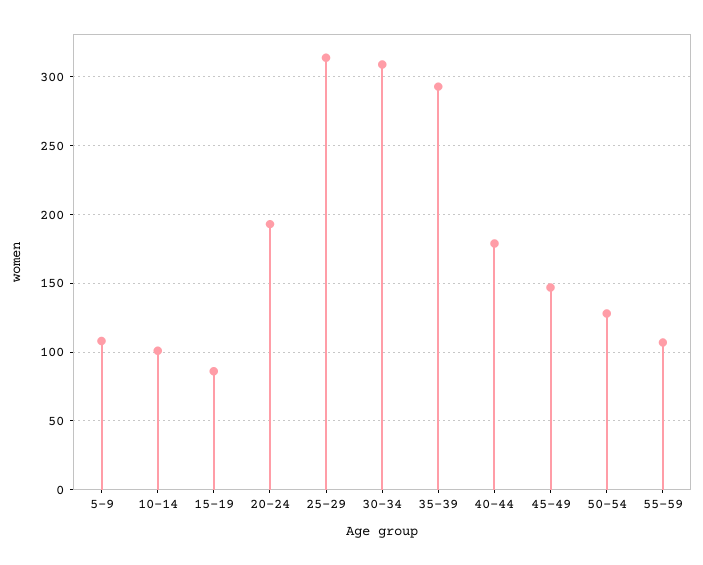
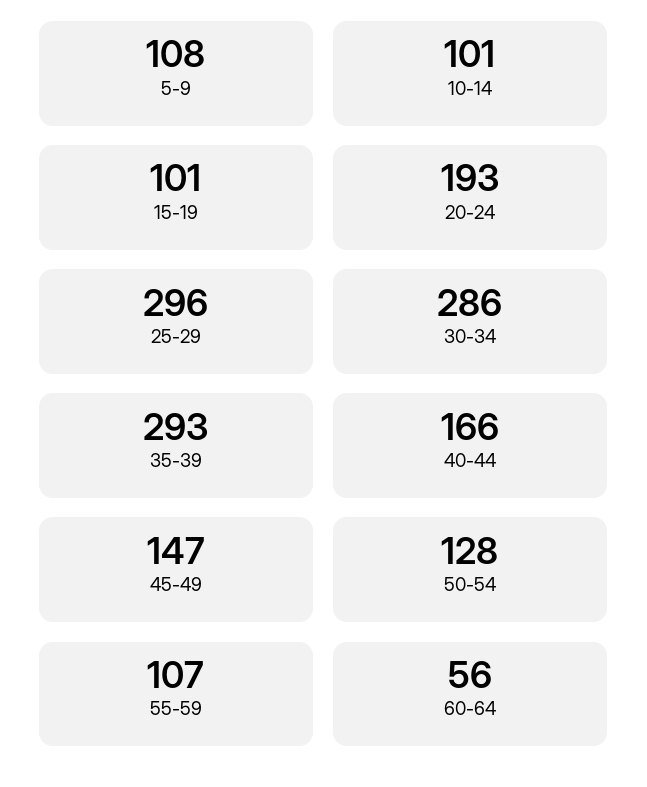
15-19: 85 -> 101
25-29: 315 -> 296
30-34: 310 -> 286
40-44: 180 -> 166
60-64: none -> 56

